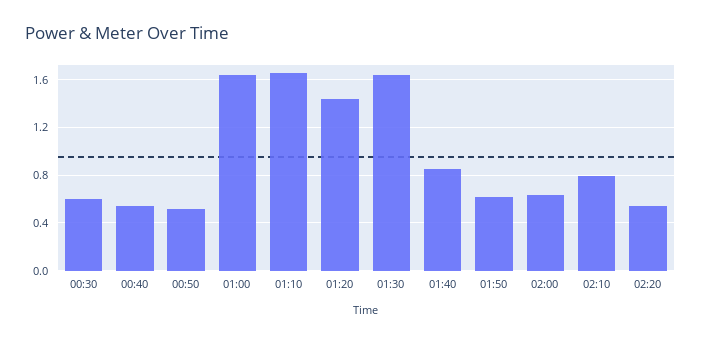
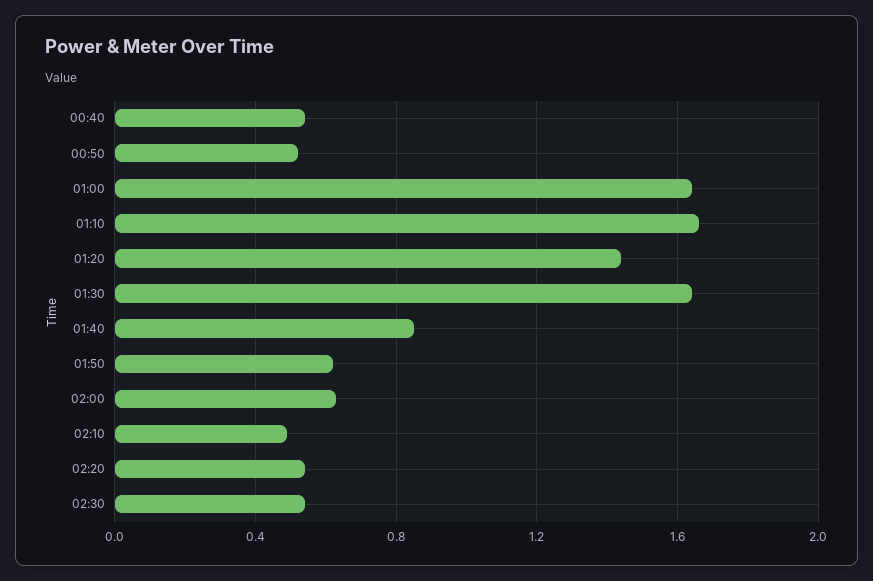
00:30: 0.6 -> none
02:10: 0.8 -> 0.5
02:30: none -> 0.55

